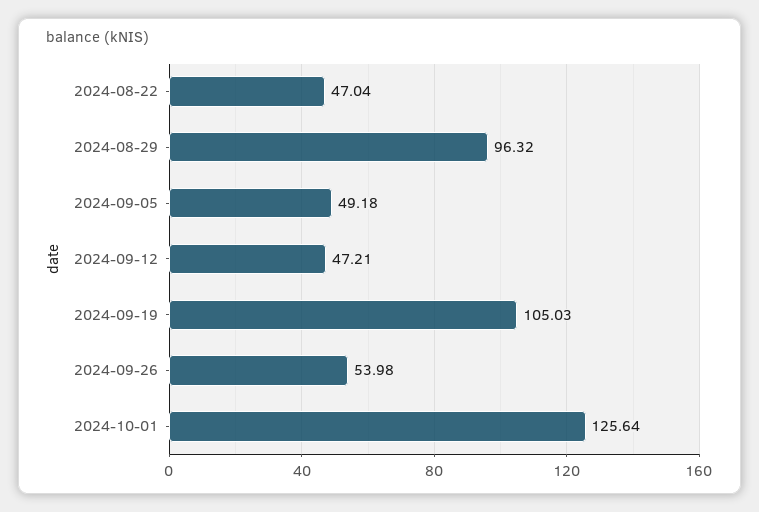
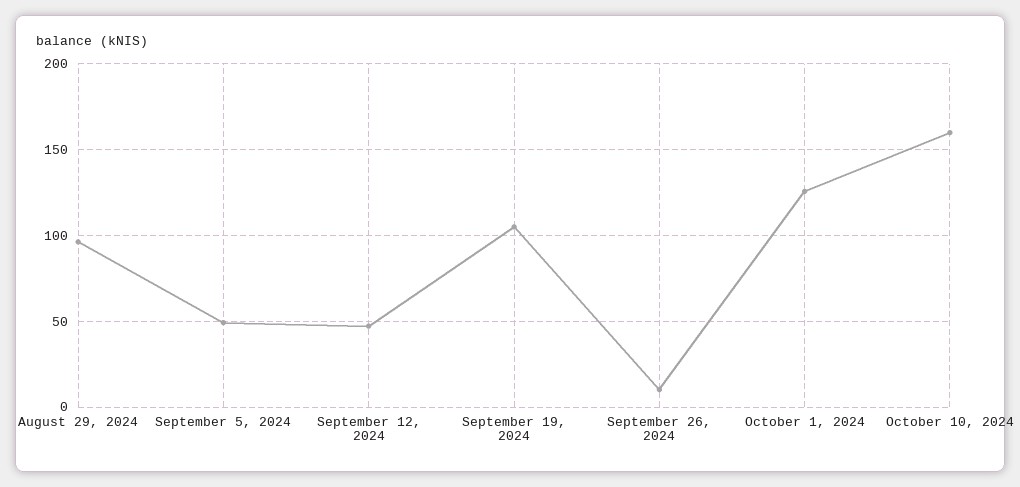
2024-08-22: 47.04 -> none
2024-09-26: 53.98 -> 10
October 10, 2024: none -> 160

